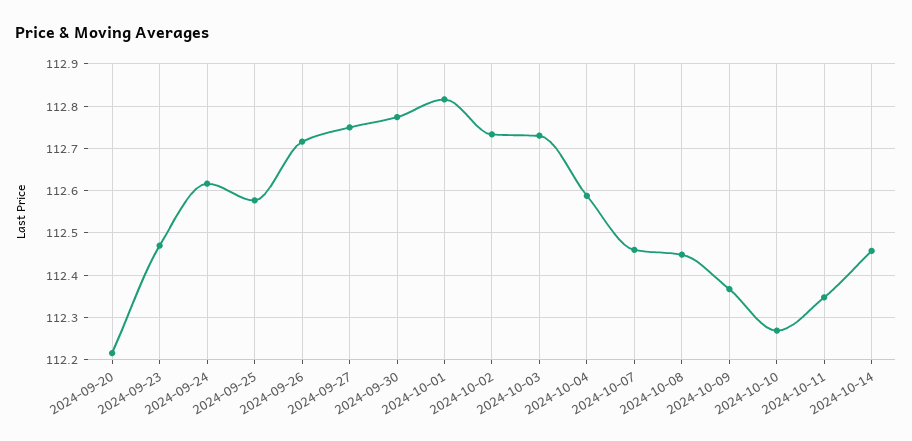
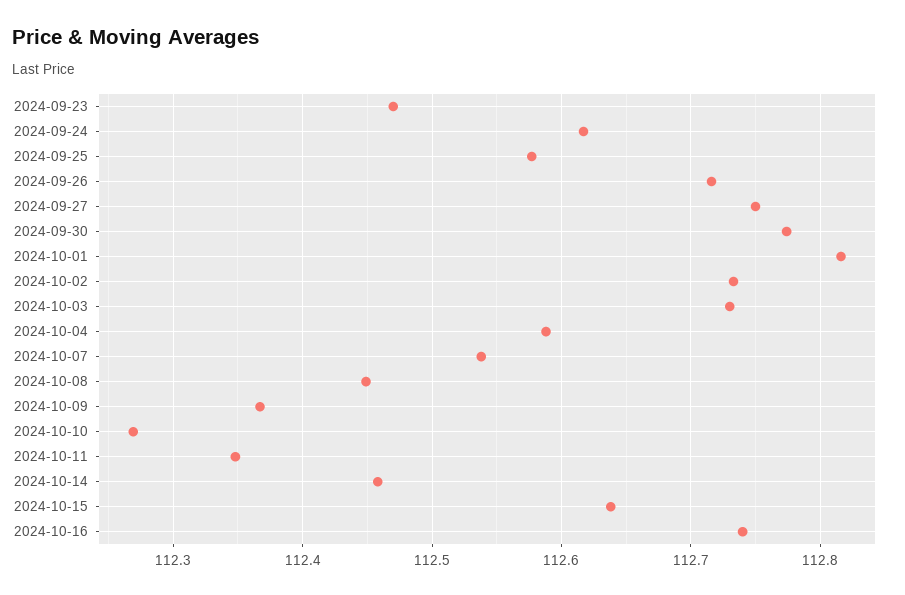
2024-09-20: 112.22 -> none
2024-10-07: 112.46 -> 112.54
2024-10-15: none -> 112.64
2024-10-16: none -> 112.74

